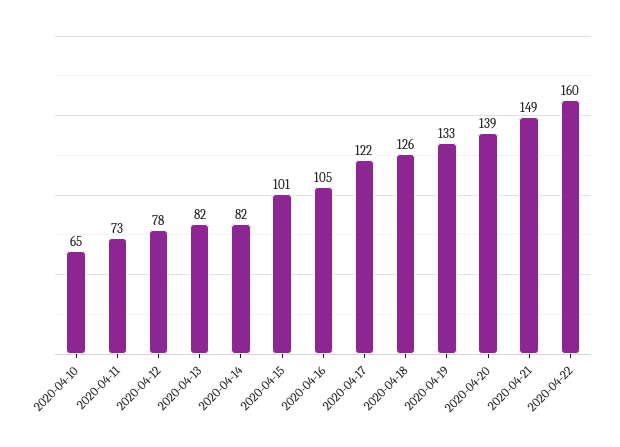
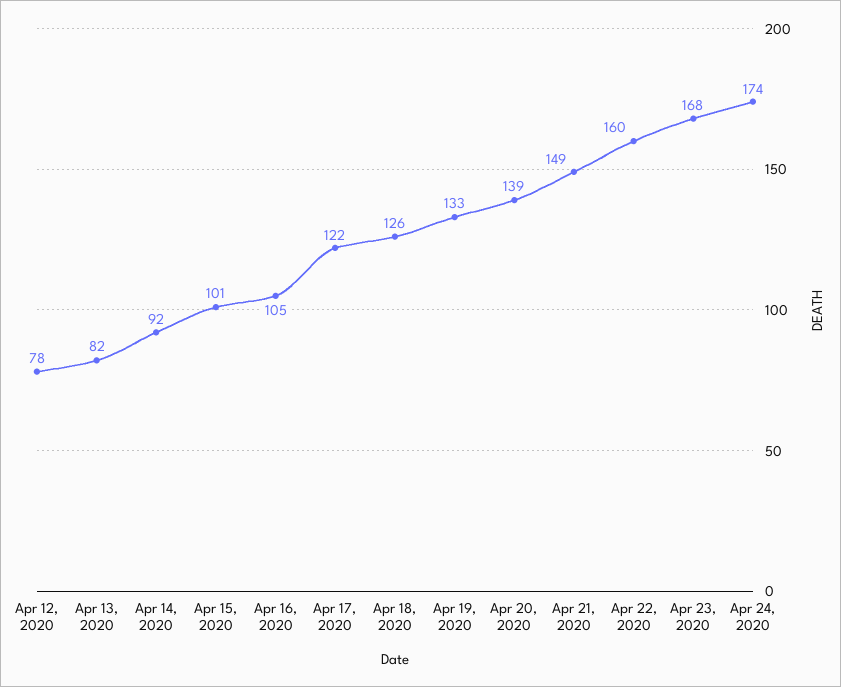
2020-04-10: 65 -> none
2020-04-11: 73 -> none
2020-04-14: 82 -> 92
Apr 23, 2020: none -> 168
Apr 24, 2020: none -> 174

